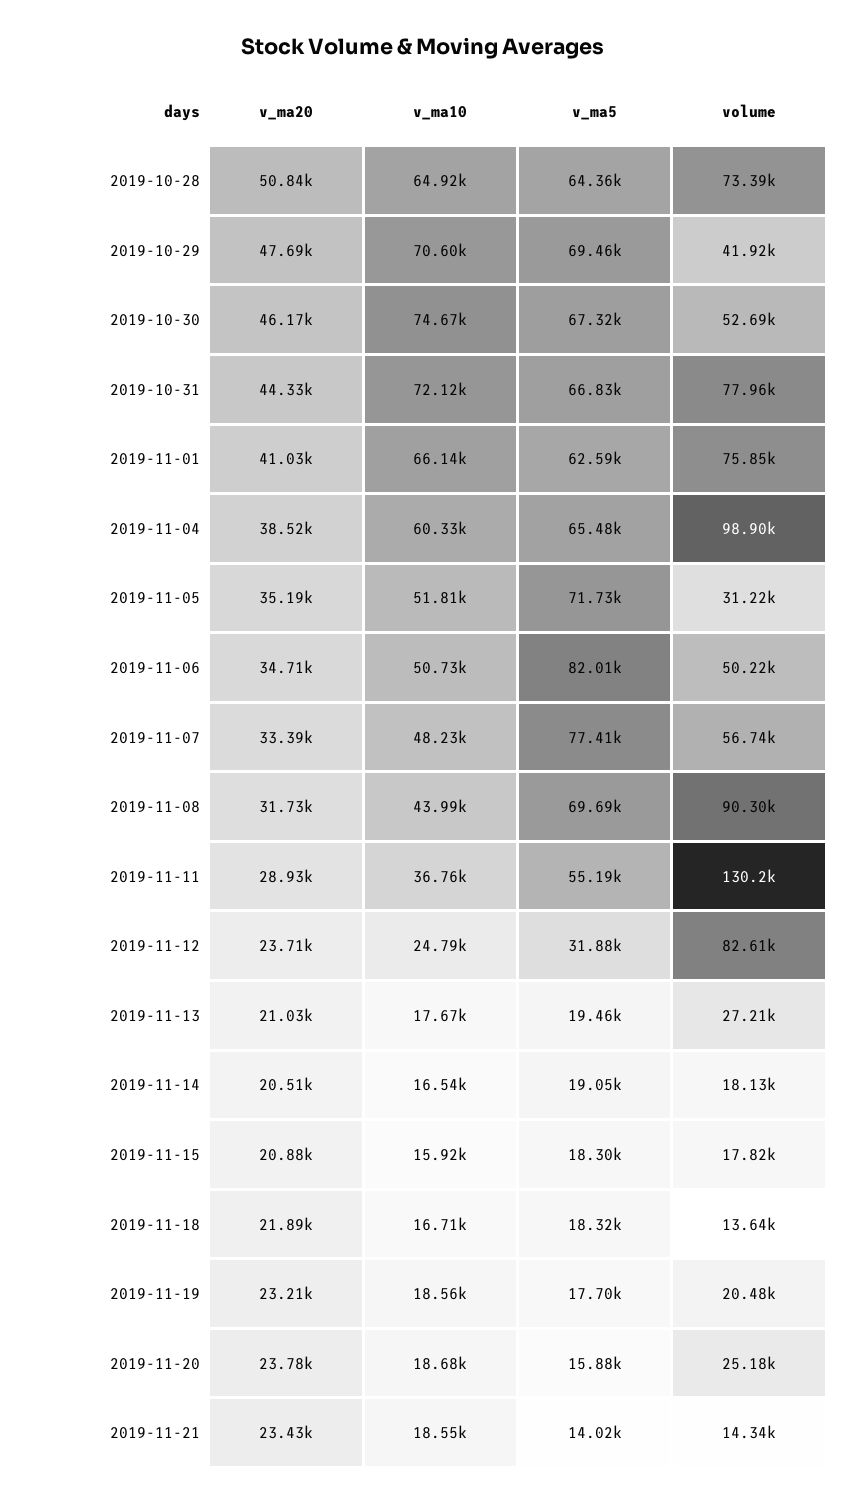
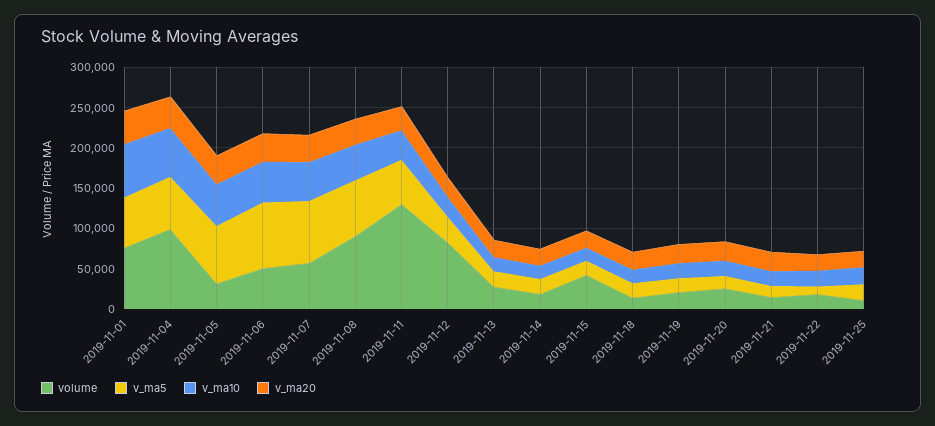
v_ma20, 2019-10-28: 50840 -> none
v_ma10, 2019-10-28: 64920 -> none
v_ma5, 2019-10-28: 64360 -> none
volume, 2019-10-28: 73390 -> none
v_ma20, 2019-10-29: 47690 -> none
v_ma10, 2019-10-29: 70600 -> none
v_ma5, 2019-10-29: 69460 -> none
volume, 2019-10-29: 41920 -> none
v_ma20, 2019-10-30: 46170 -> none
v_ma10, 2019-10-30: 74670 -> none
v_ma5, 2019-10-30: 67320 -> none
volume, 2019-10-30: 52690 -> none
v_ma20, 2019-10-31: 44330 -> none
v_ma10, 2019-10-31: 72120 -> none
v_ma5, 2019-10-31: 66830 -> none
volume, 2019-10-31: 77960 -> none
volume, 2019-11-15: 17820 -> 40000
volume, 2019-11-22: none -> 20000
v_ma5, 2019-11-22: none -> 10000
v_ma10, 2019-11-22: none -> 20000
v_ma20, 2019-11-22: none -> 20000
volume, 2019-11-25: none -> 10000
v_ma5, 2019-11-25: none -> 20000
v_ma10, 2019-11-25: none -> 20000
v_ma20, 2019-11-25: none -> 20000

